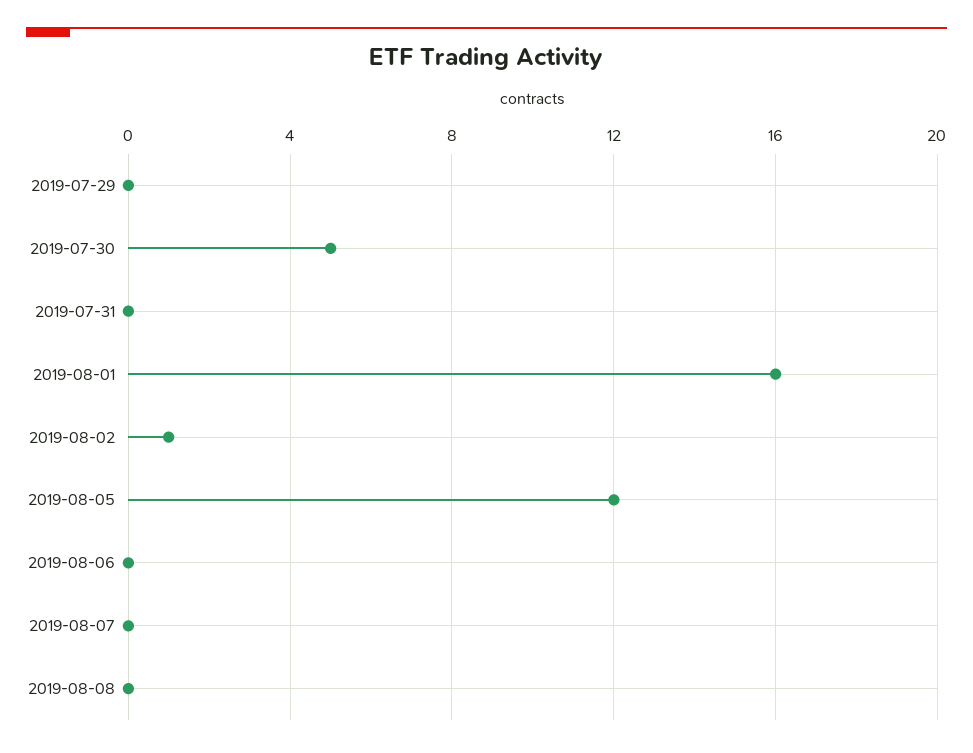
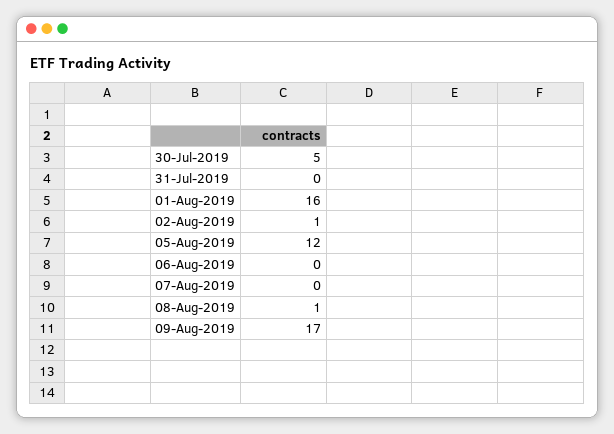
2019-07-29: 0 -> none
2019-08-08: 0 -> 1
09-Aug-2019: none -> 17

